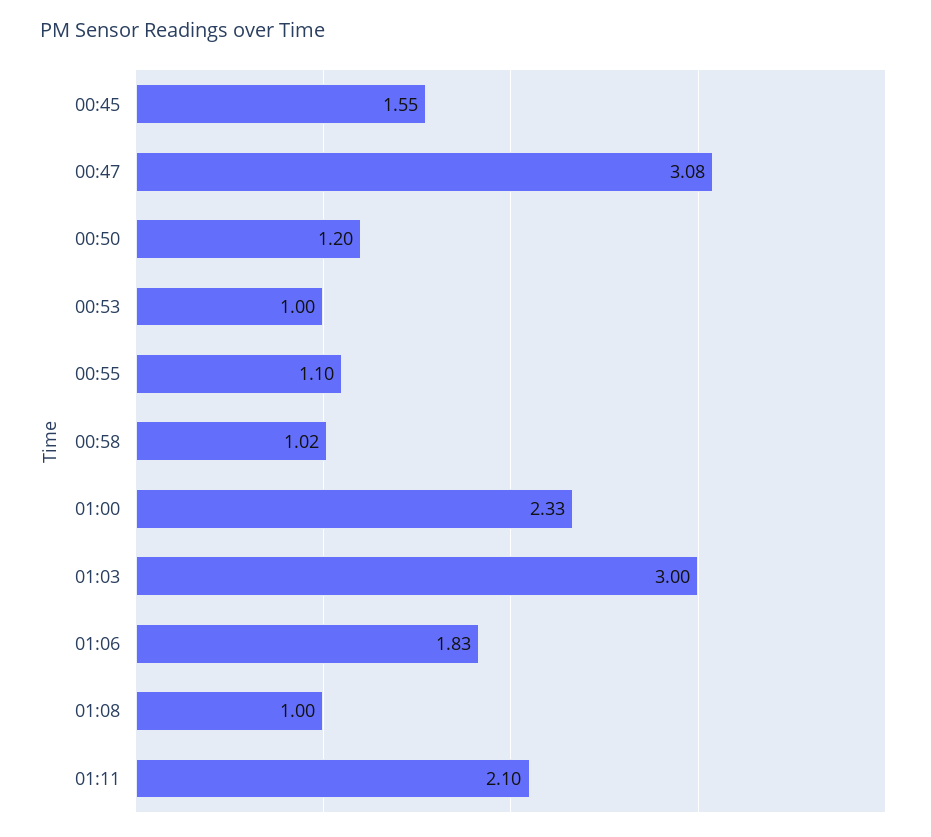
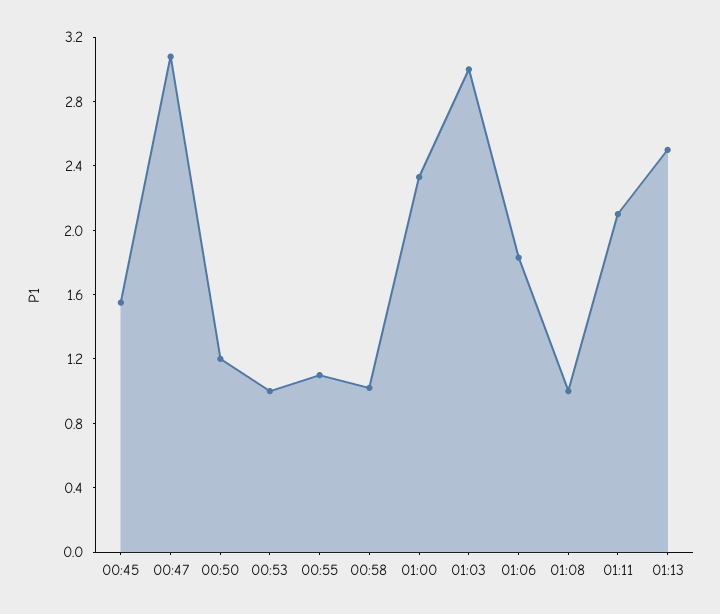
01:13: none -> 2.5

